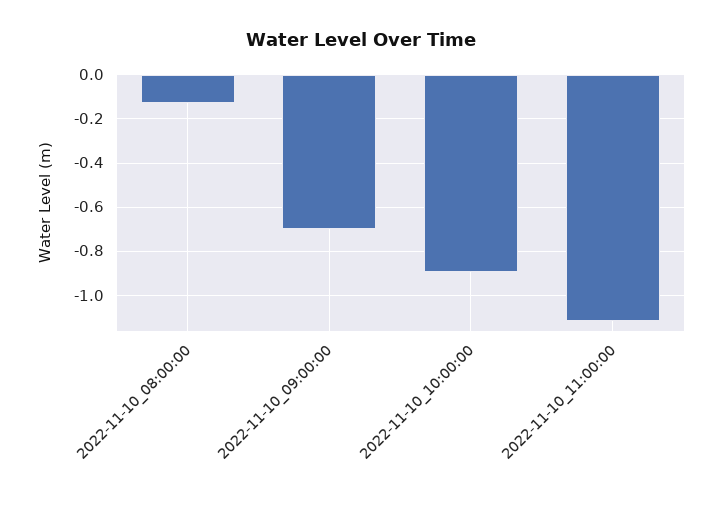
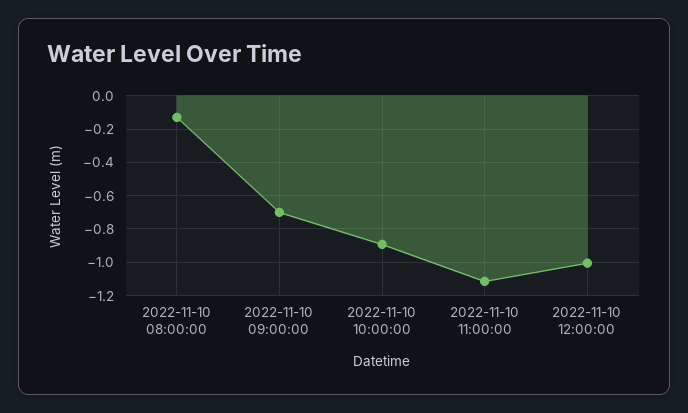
2022-11-10 12:00:00: none -> -1

